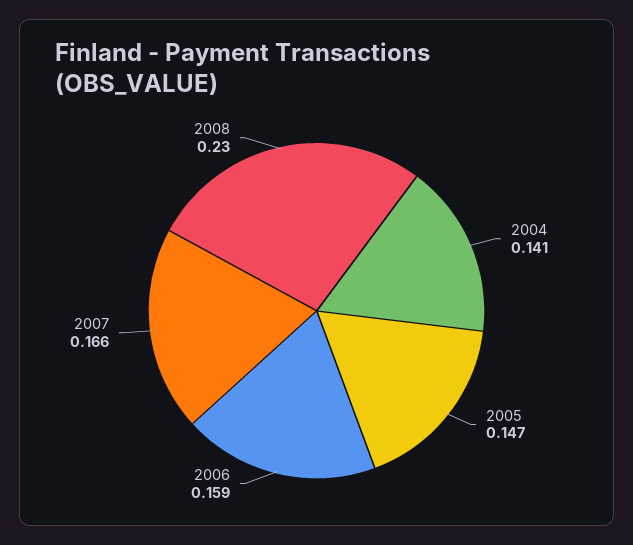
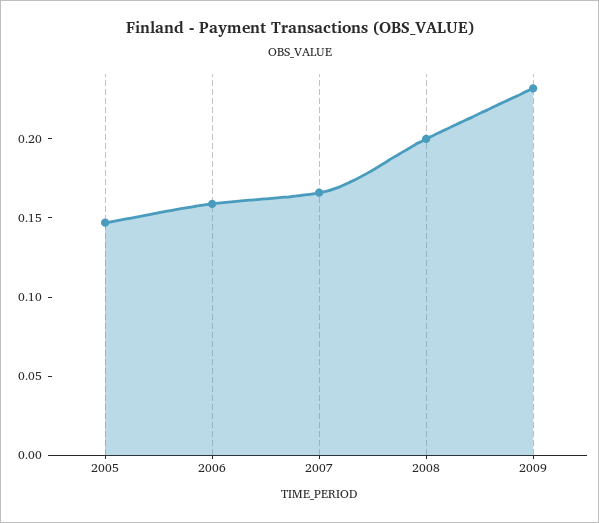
2004: 0.141 -> none
2008: 0.23 -> 0.2
2009: none -> 0.23

